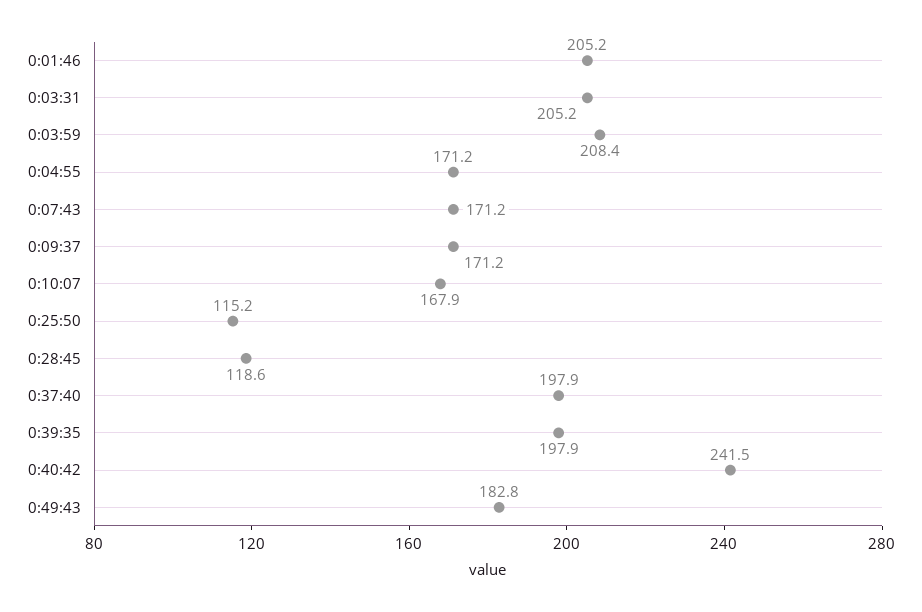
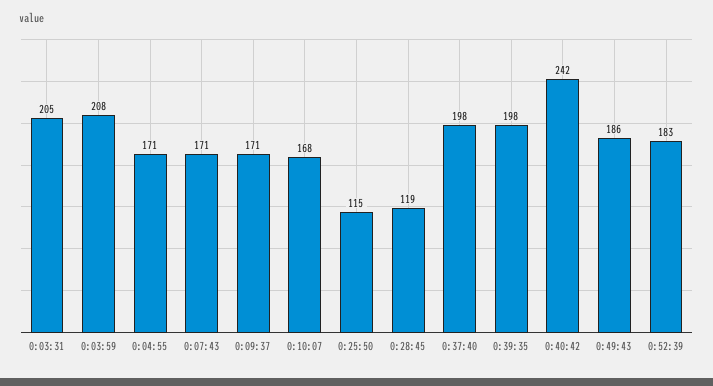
0:01:46: 205.2 -> none
0:49:43: 182.8 -> 186
0:52:39: none -> 183

